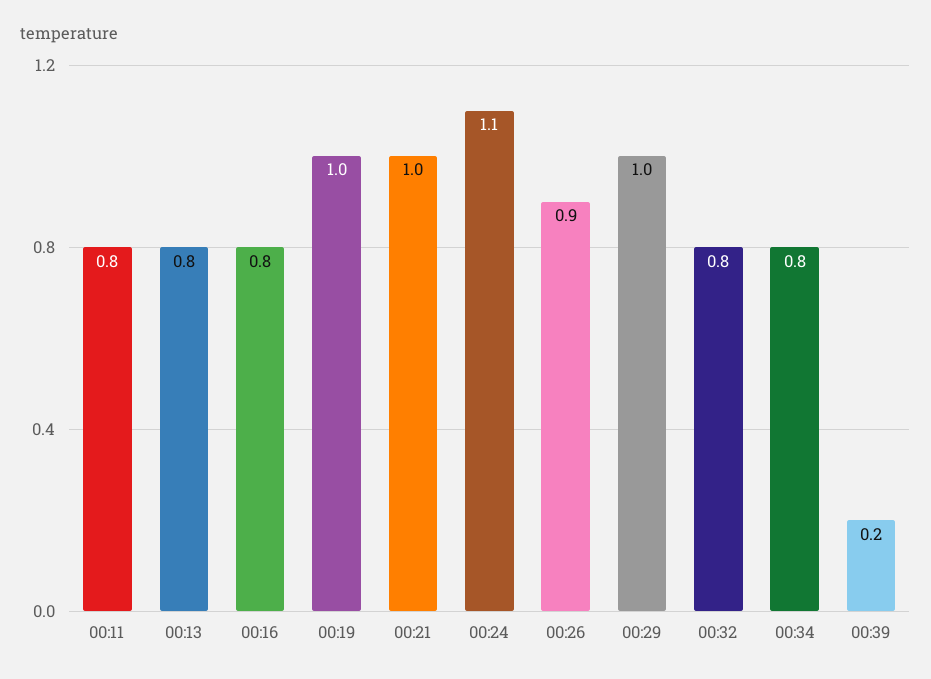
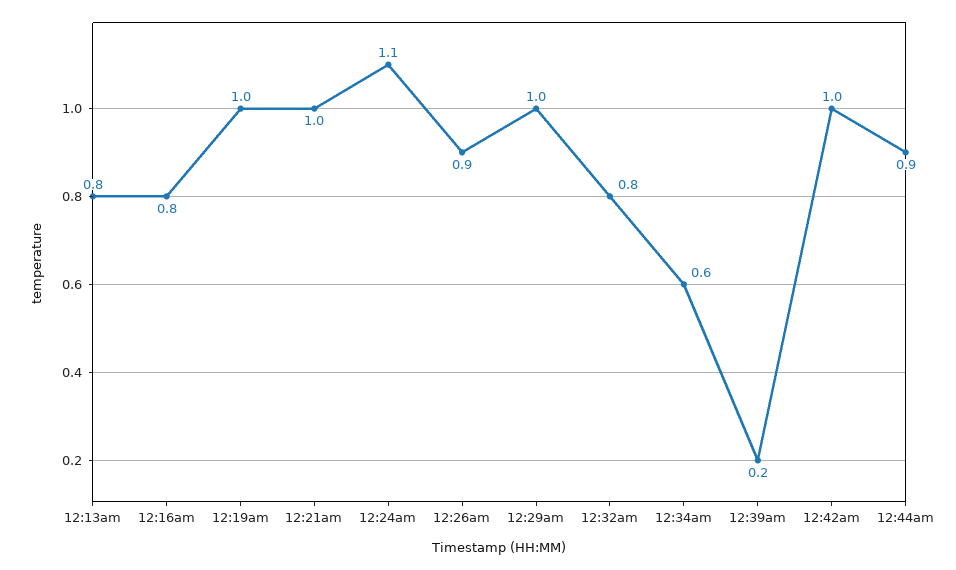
00:11: 0.8 -> none
00:34: 0.8 -> 0.6
12:42am: none -> 1
12:44am: none -> 0.9

